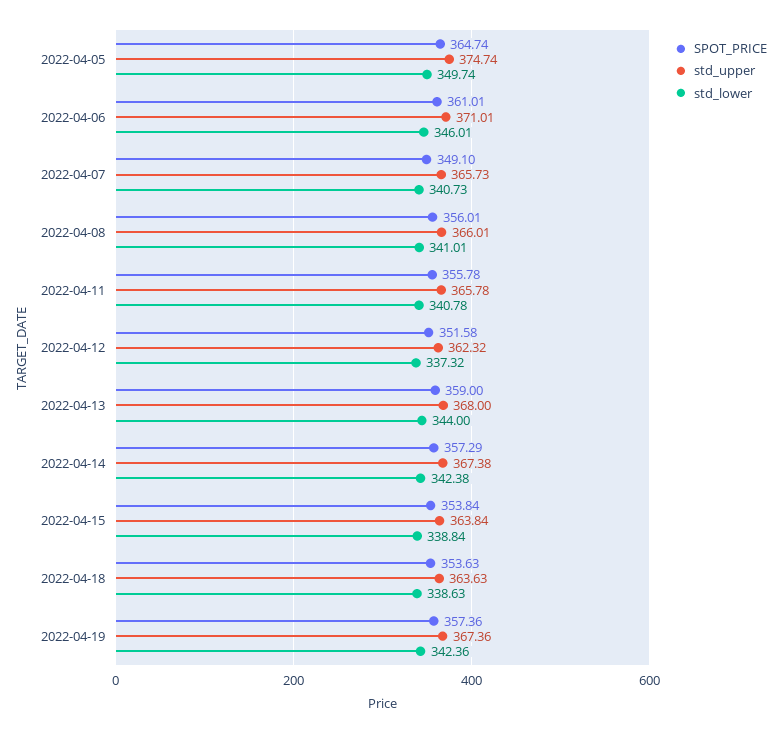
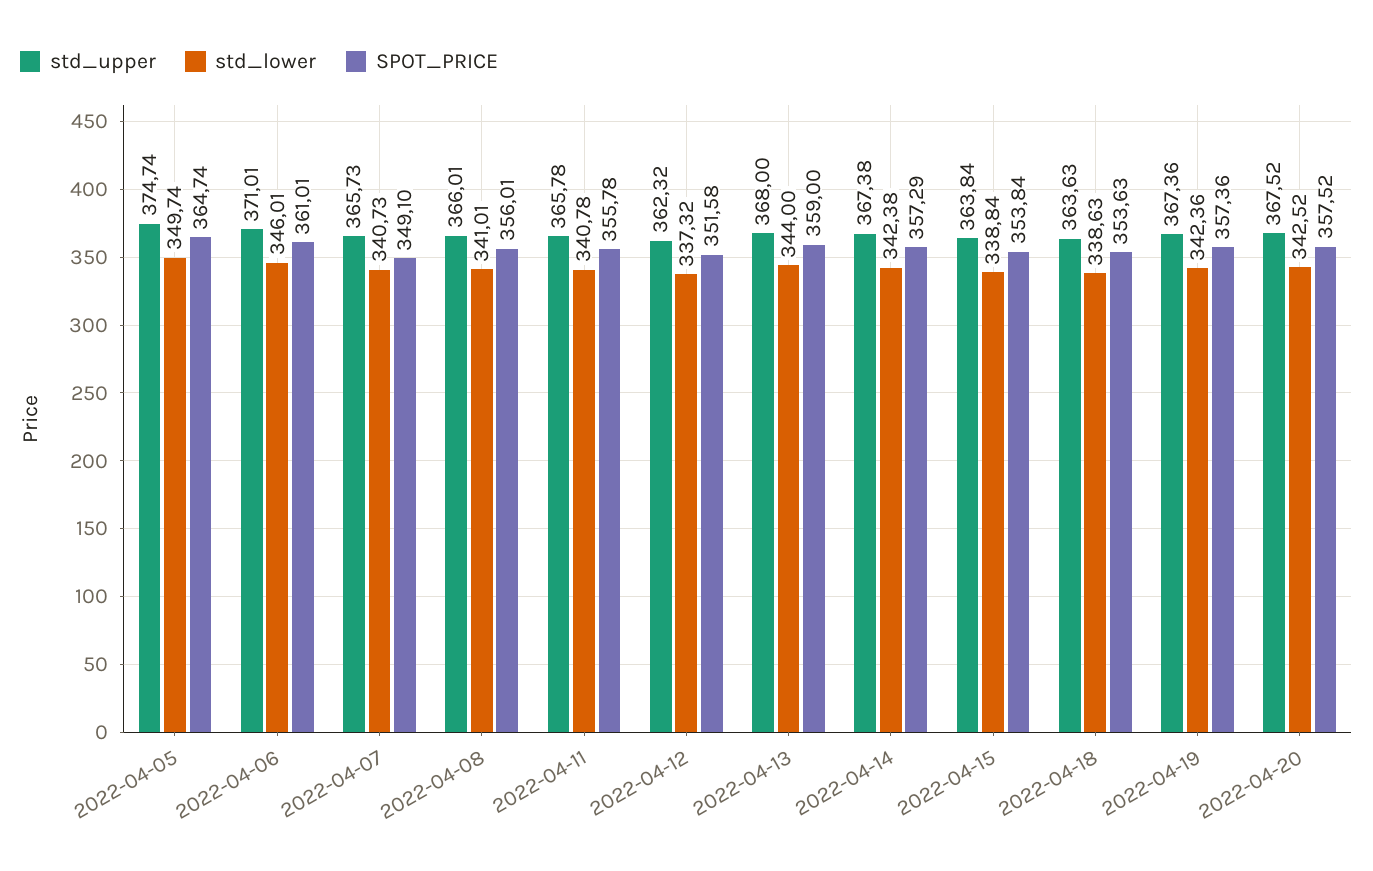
std_upper, 2022-04-20: none -> 367.52
std_lower, 2022-04-20: none -> 342.52
SPOT_PRICE, 2022-04-20: none -> 357.52

